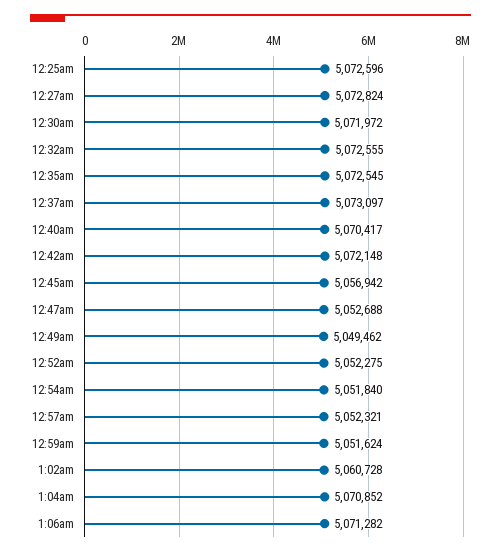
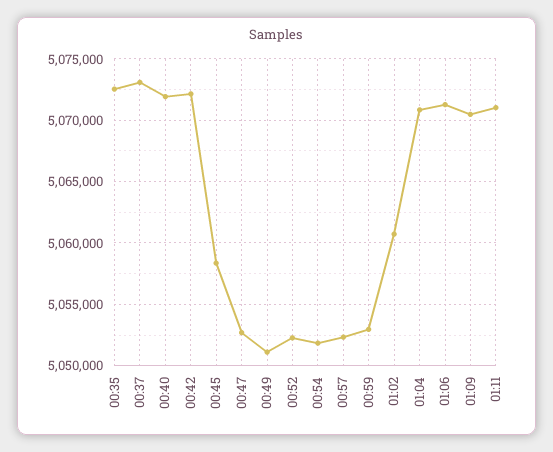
12:25am: 5072596 -> none
12:27am: 5072824 -> none
12:30am: 5071972 -> none
12:32am: 5072555 -> none
12:40am: 5070417 -> 5072000
12:45am: 5056942 -> 5058500
12:49am: 5049462 -> 5051000
12:59am: 5051624 -> 5053000
01:09: none -> 5070500
01:11: none -> 5071000

